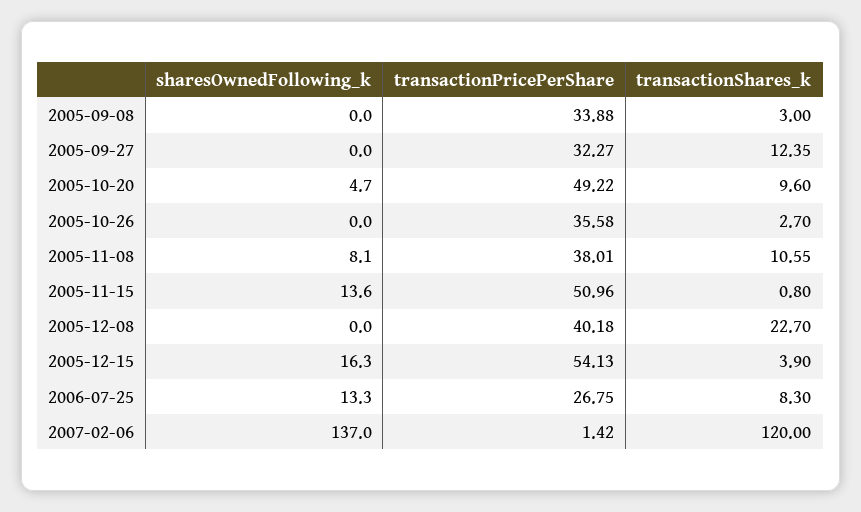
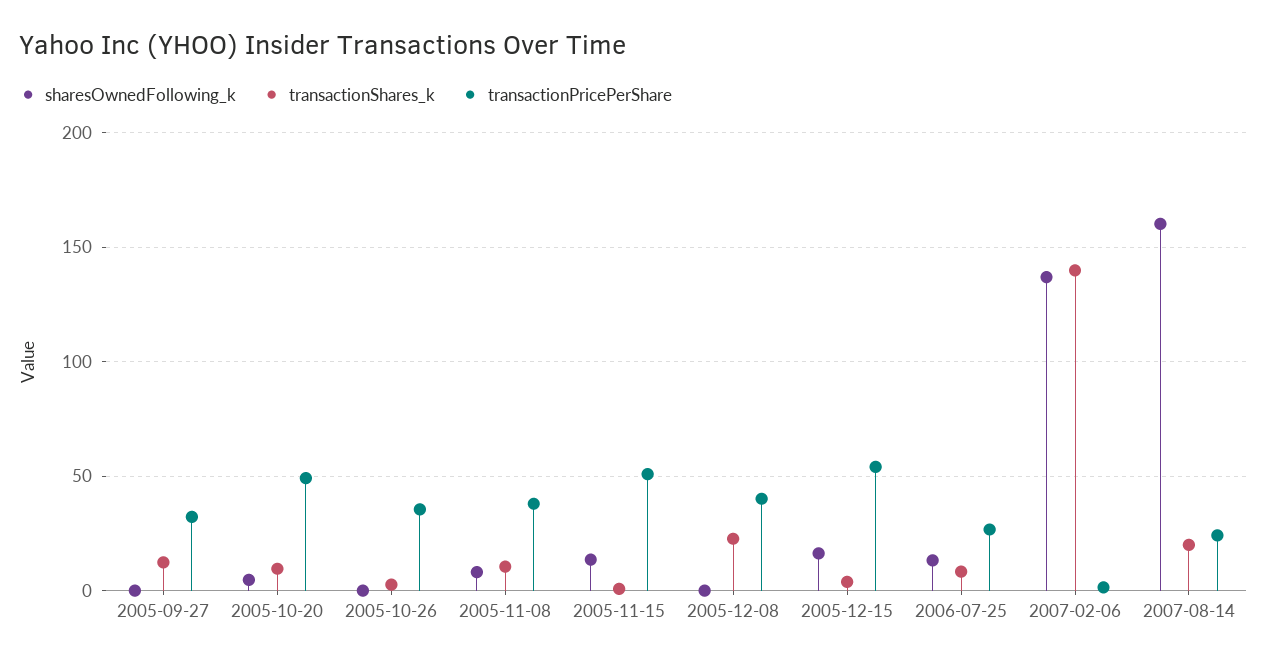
sharesOwnedFollowing_k, 2005-09-08: 0 -> none
transactionPricePerShare, 2005-09-08: 33.88 -> none
transactionShares_k, 2005-09-08: 3 -> none
transactionShares_k, 2007-02-06: 120 -> 140
sharesOwnedFollowing_k, 2007-08-14: none -> 160
transactionShares_k, 2007-08-14: none -> 20
transactionPricePerShare, 2007-08-14: none -> 25

